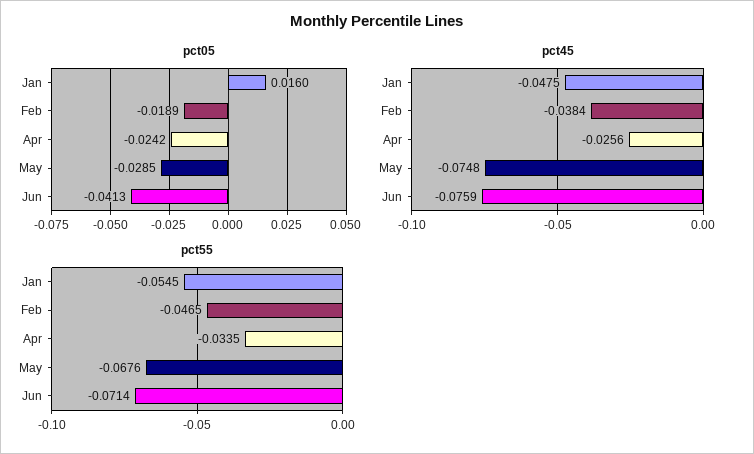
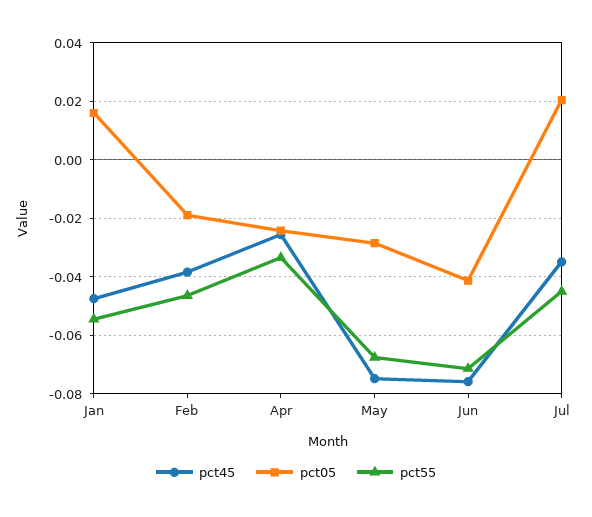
pct45, Jul: none -> -0.035
pct05, Jul: none -> 0.02
pct55, Jul: none -> -0.045

